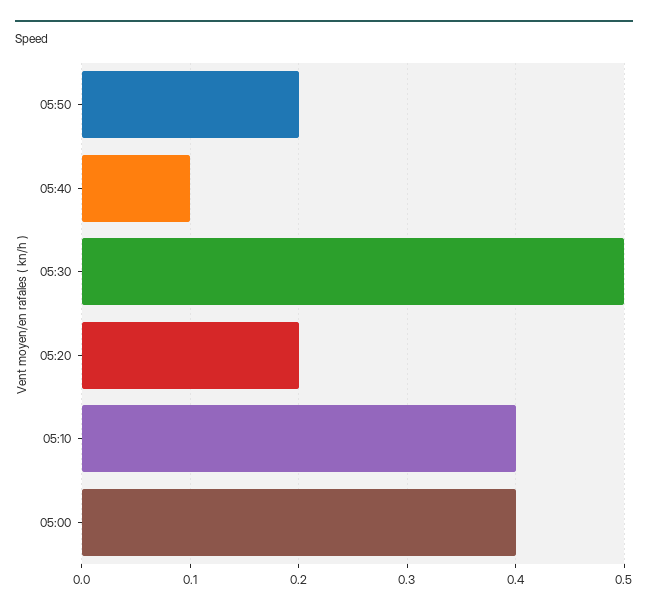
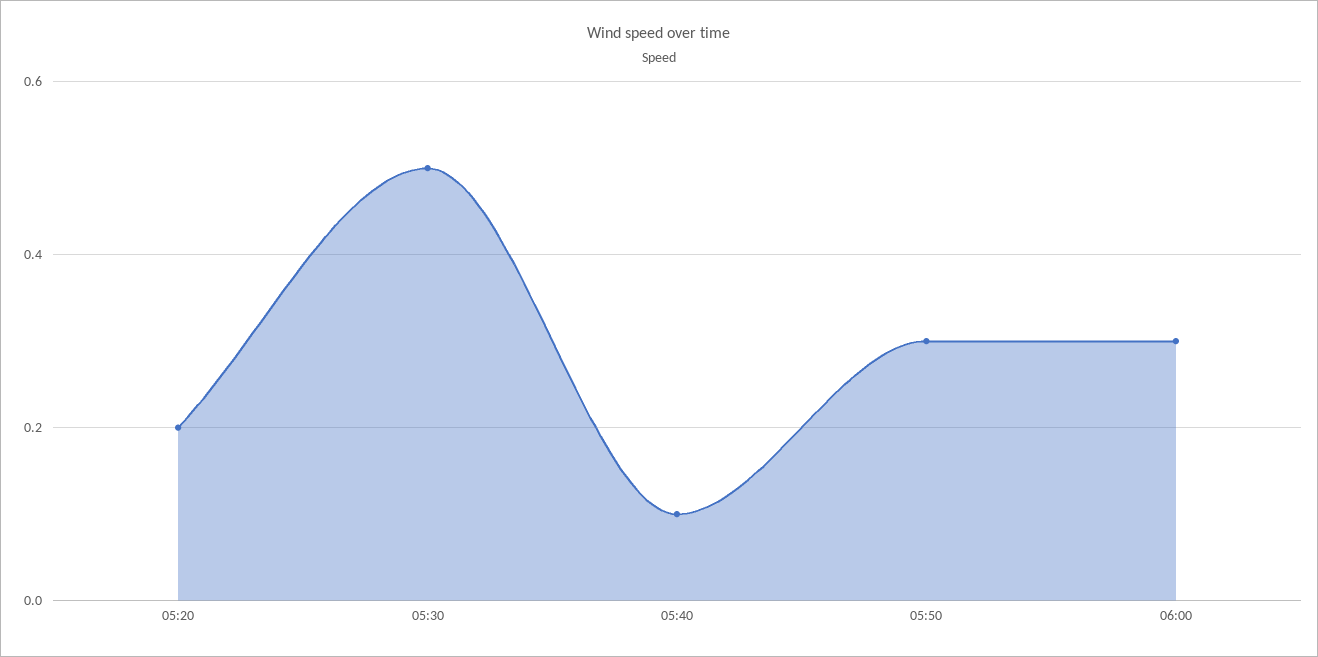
05:50: 0.2 -> 0.3
05:10: 0.4 -> none
05:00: 0.4 -> none
06:00: none -> 0.3

